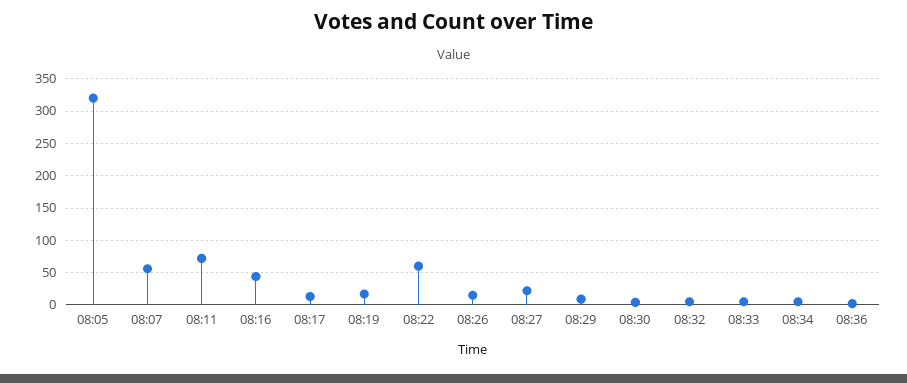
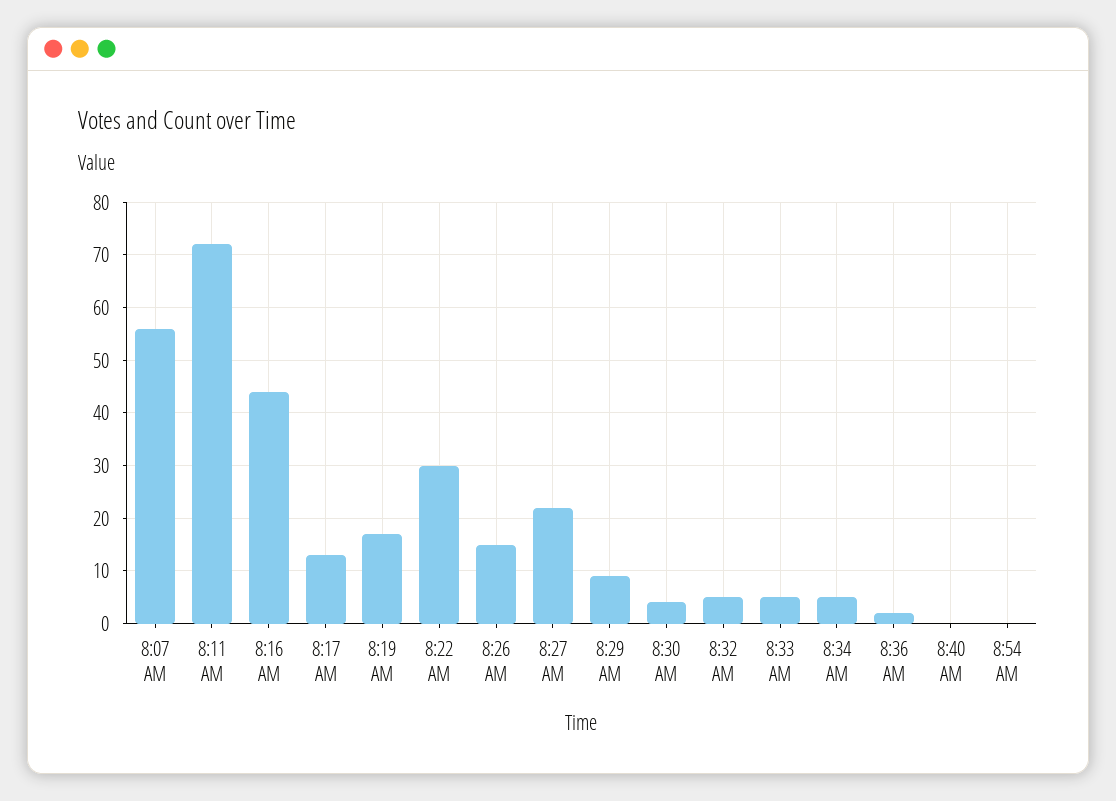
08:05: 320 -> none
08:22: 60 -> 30
8:40 AM: none -> 0
8:54 AM: none -> 0

